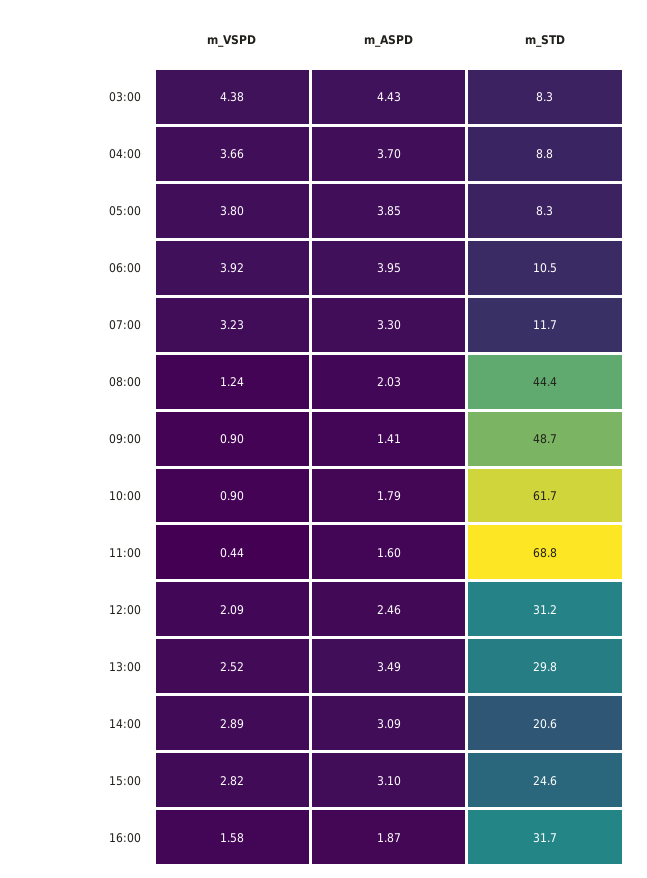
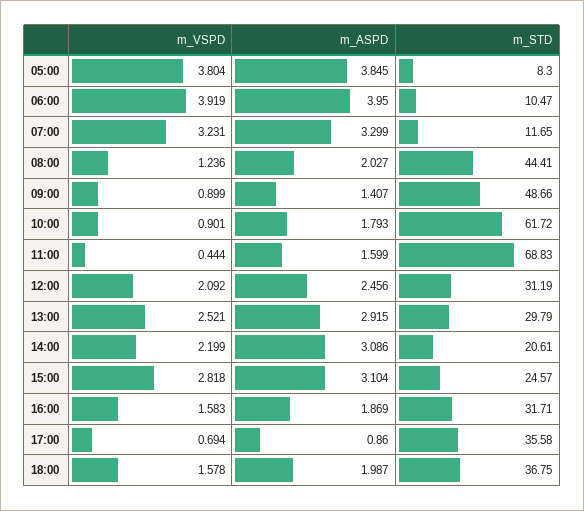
m_VSPD, 03:00: 4.38 -> none
m_ASPD, 03:00: 4.43 -> none
m_STD, 03:00: 8.3 -> none
m_VSPD, 04:00: 3.66 -> none
m_ASPD, 04:00: 3.7 -> none
m_STD, 04:00: 8.8 -> none
m_ASPD, 13:00: 3.49 -> 2.915
m_VSPD, 14:00: 2.89 -> 2.199
m_VSPD, 17:00: none -> 0.694
m_ASPD, 17:00: none -> 0.86
m_STD, 17:00: none -> 35.58
m_VSPD, 18:00: none -> 1.578
m_ASPD, 18:00: none -> 1.987
m_STD, 18:00: none -> 36.75

